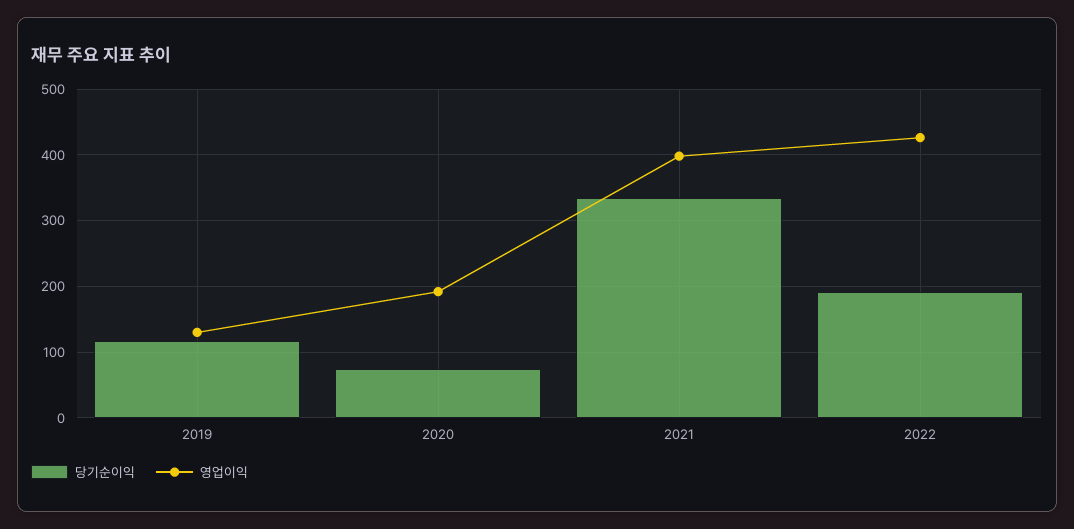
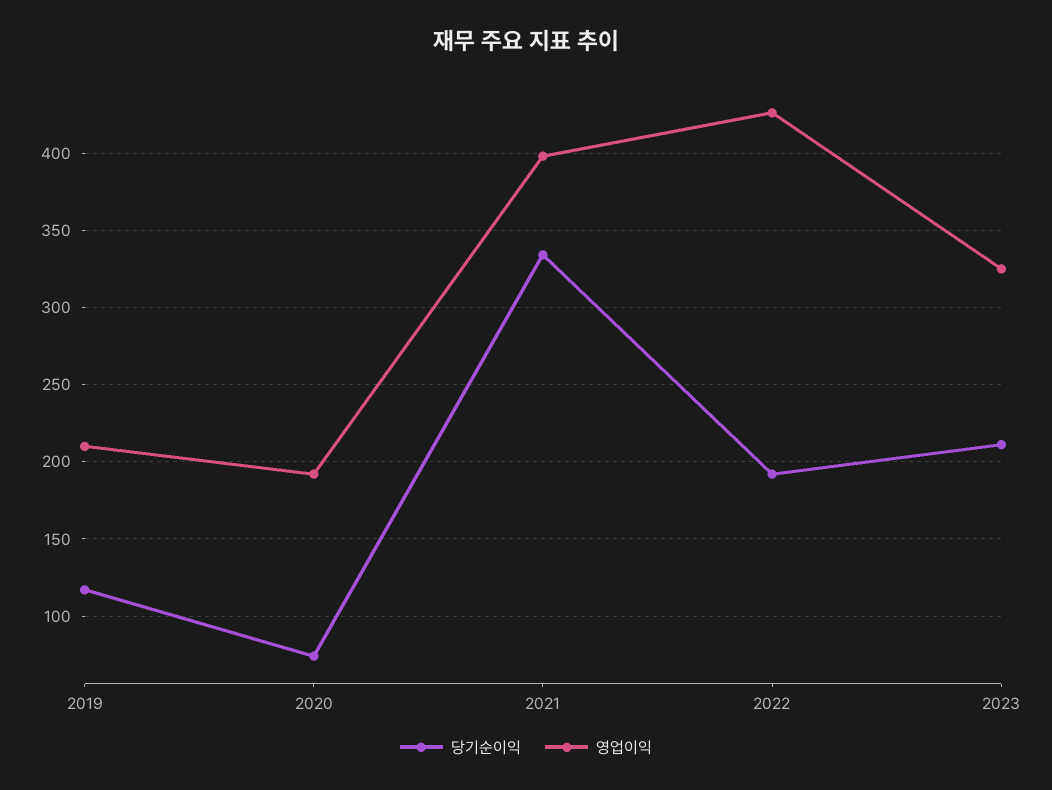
영업이익, 2019: 130 -> 210
당기순이익, 2023: none -> 210
영업이익, 2023: none -> 325

